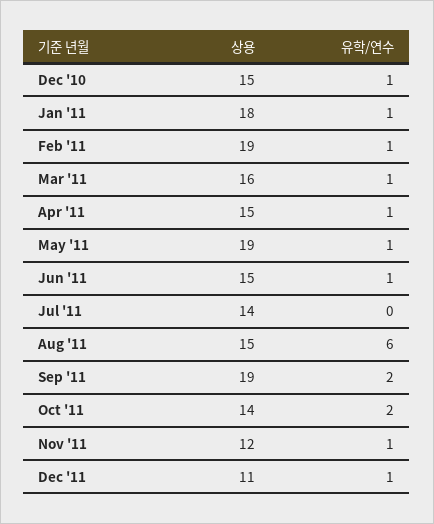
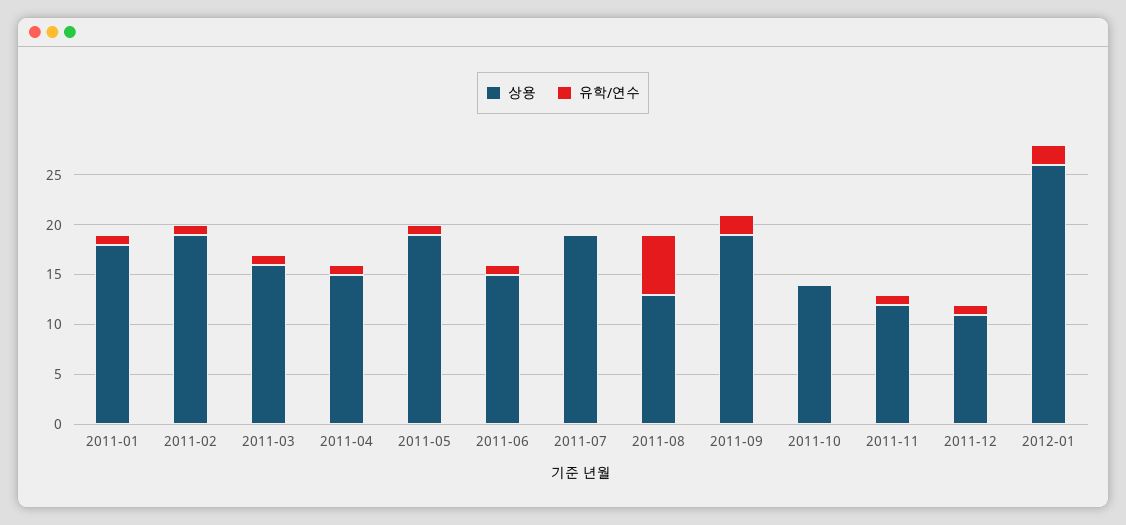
상용, Dec '10: 15 -> none
유학/연수, Dec '10: 1 -> none
상용, Jul '11: 14 -> 19
상용, Aug '11: 15 -> 13
유학/연수, Oct '11: 2 -> 0
상용, 2012-01: none -> 26
유학/연수, 2012-01: none -> 2

